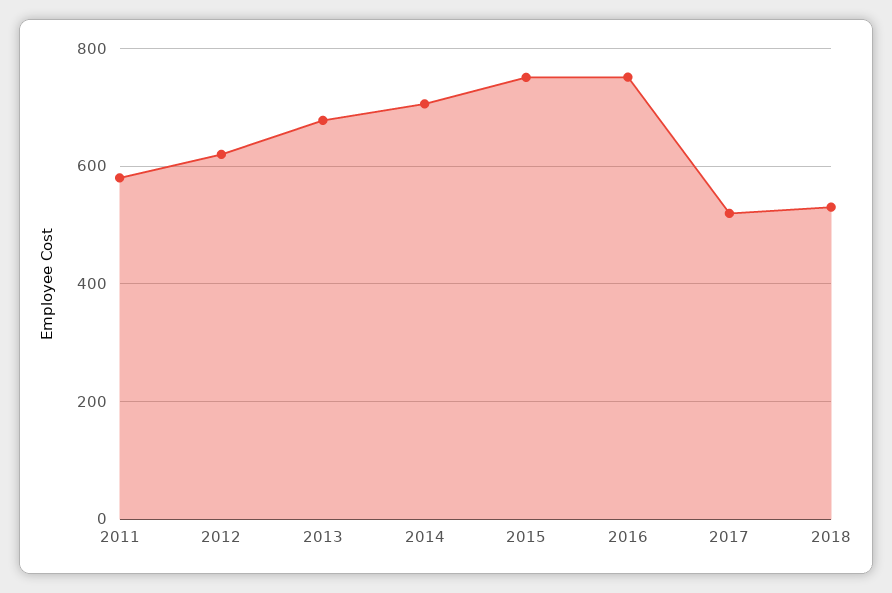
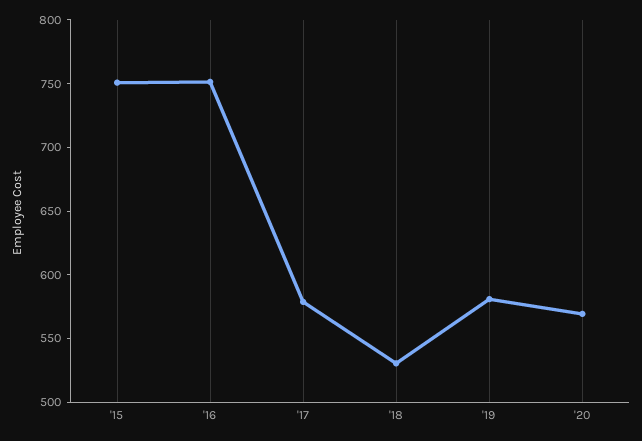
2011: 580 -> none
2012: 620 -> none
2013: 680 -> none
2014: 700 -> none
2017: 520 -> 580
'19: none -> 580
'20: none -> 570

